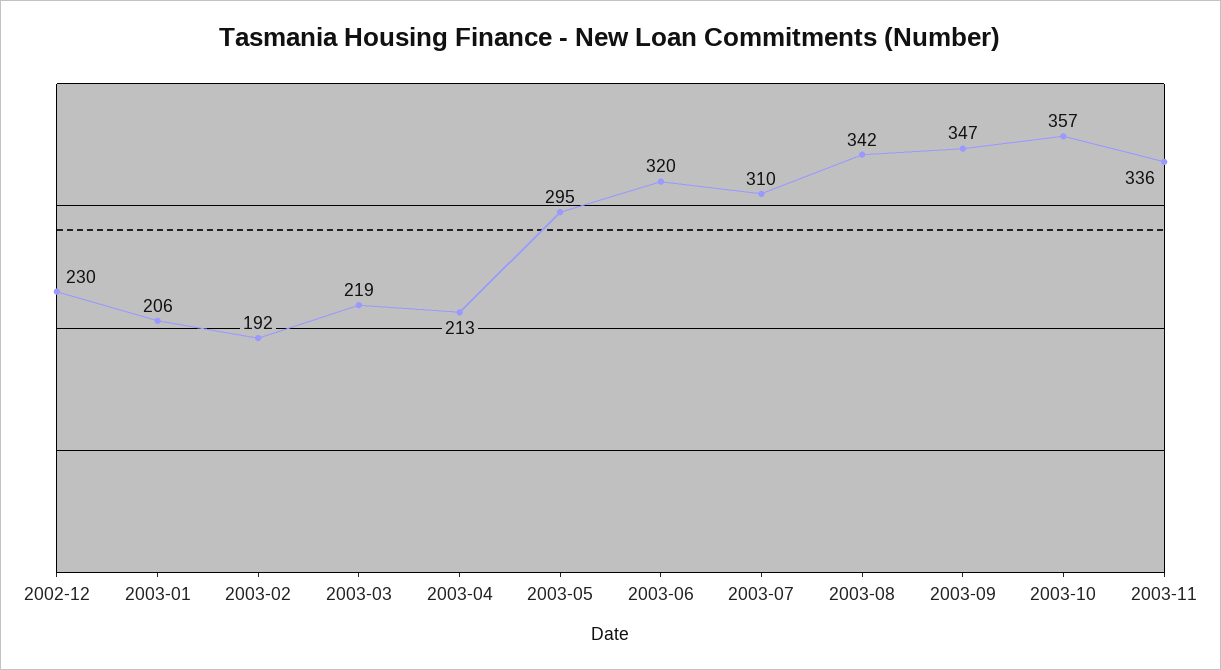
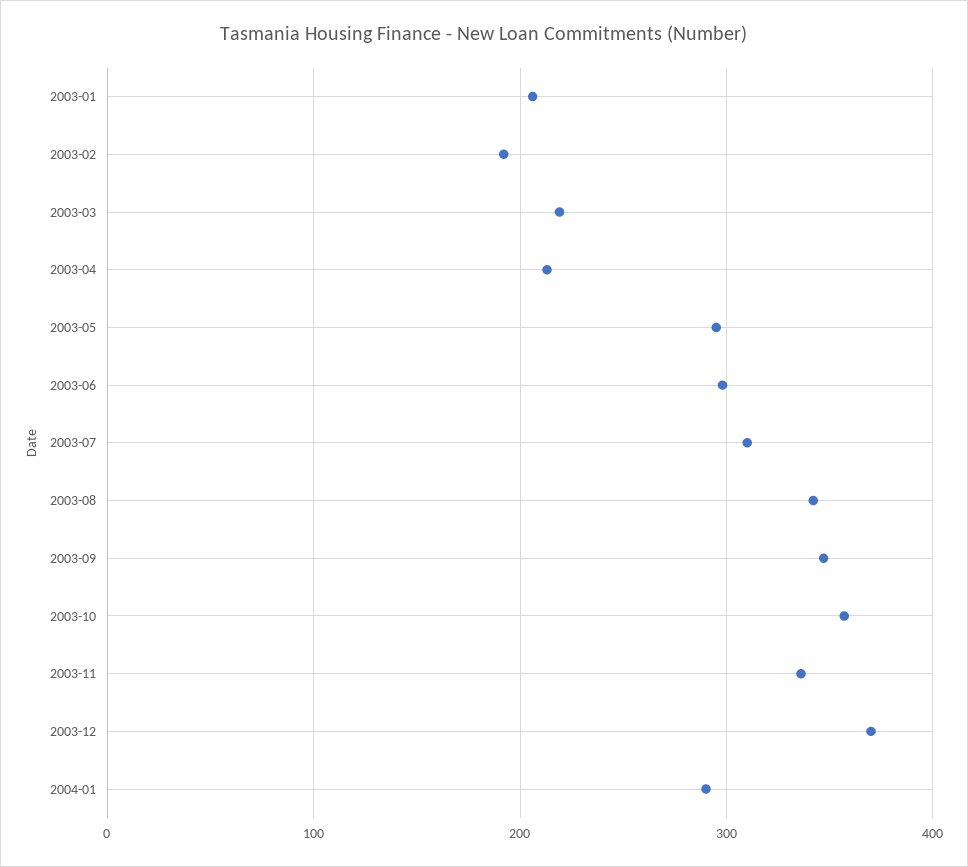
2002-12: 230 -> none
2003-06: 320 -> 300
2003-12: none -> 370
2004-01: none -> 290

